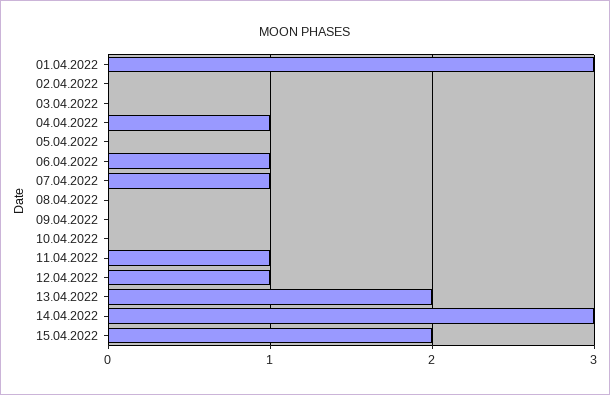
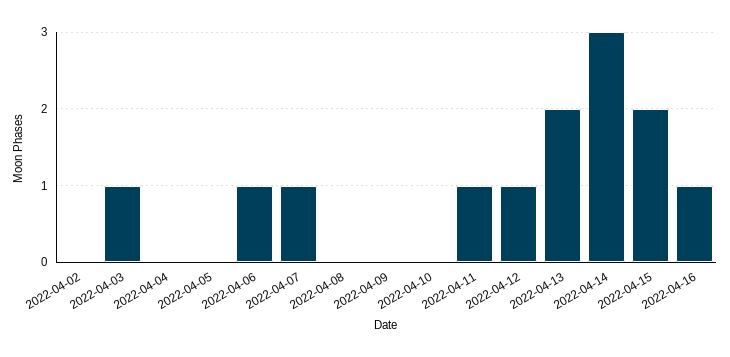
01.04.2022: 3 -> none
03.04.2022: 0 -> 1
04.04.2022: 1 -> 0
2022-04-16: none -> 1

